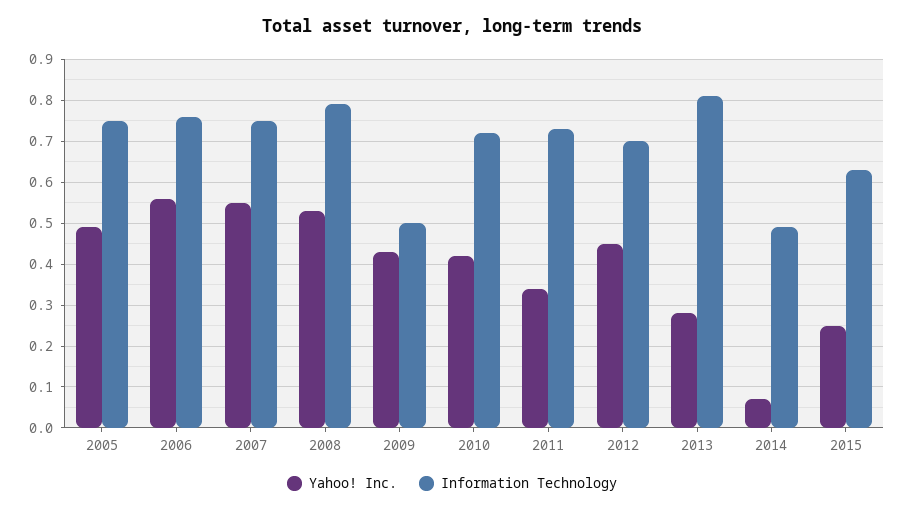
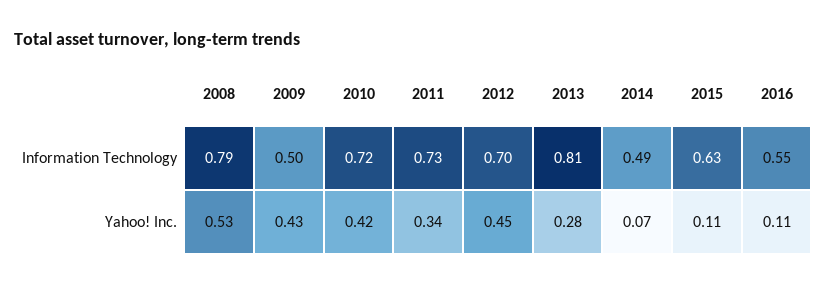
Yahoo! Inc., 2005: 0.5 -> none
Information Technology, 2005: 0.75 -> none
Yahoo! Inc., 2006: 0.55 -> none
Information Technology, 2006: 0.75 -> none
Yahoo! Inc., 2007: 0.55 -> none
Information Technology, 2007: 0.75 -> none
Yahoo! Inc., 2015: 0.25 -> 0.11
Information Technology, 2016: none -> 0.55
Yahoo! Inc., 2016: none -> 0.11

